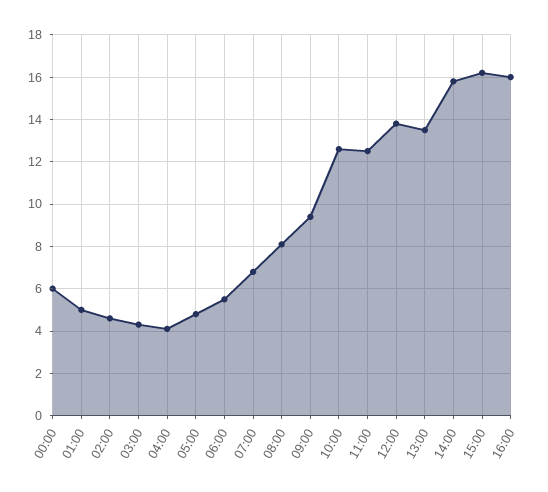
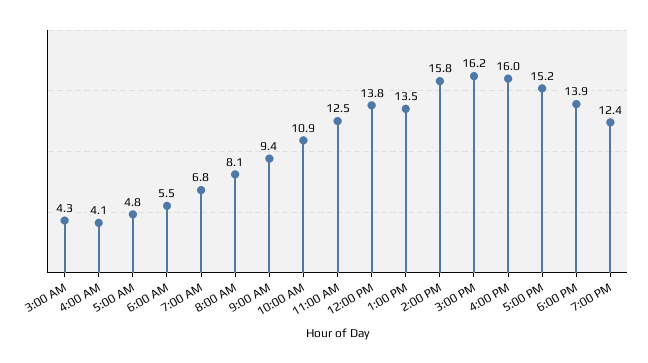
00:00: 6 -> none
01:00: 5 -> none
02:00: 4.5 -> none
10:00: 12.5 -> 10.9
5:00 PM: none -> 15.2
6:00 PM: none -> 13.9
7:00 PM: none -> 12.4

